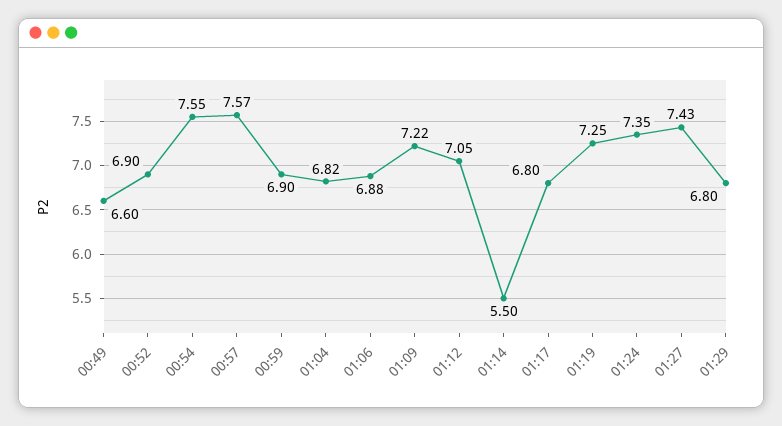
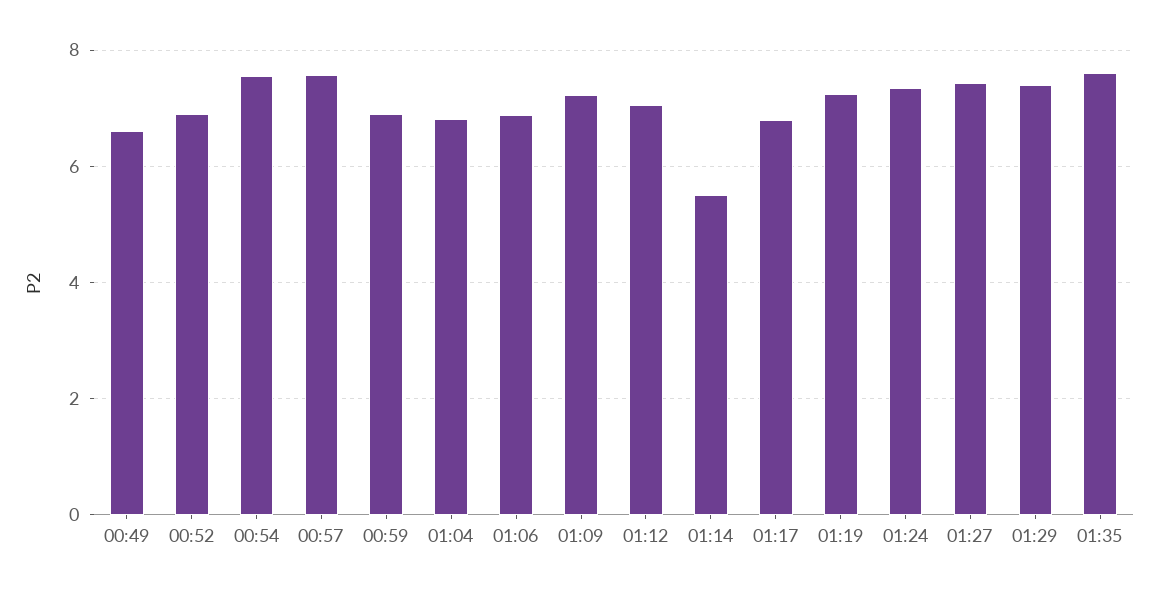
01:29: 6.8 -> 7.4
01:35: none -> 7.6

